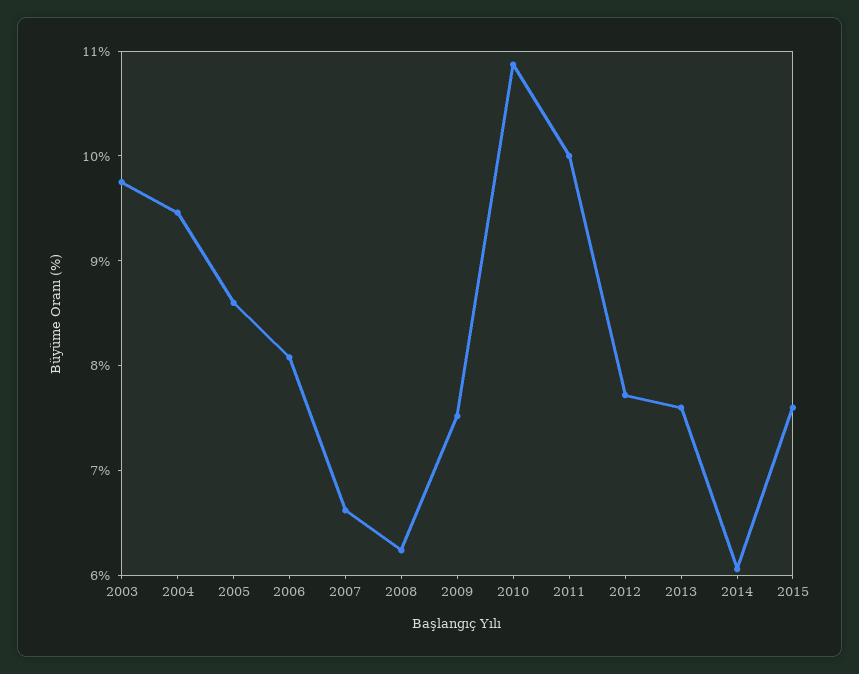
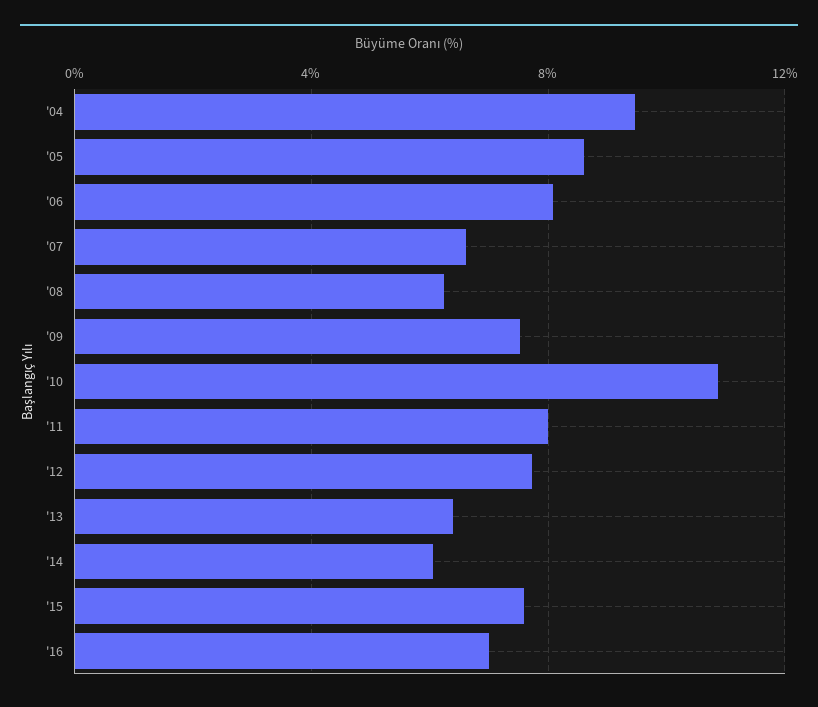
2003: 9.8 -> none
2011: 10 -> 8
2013: 7.6 -> 6.5
'16: none -> 7

